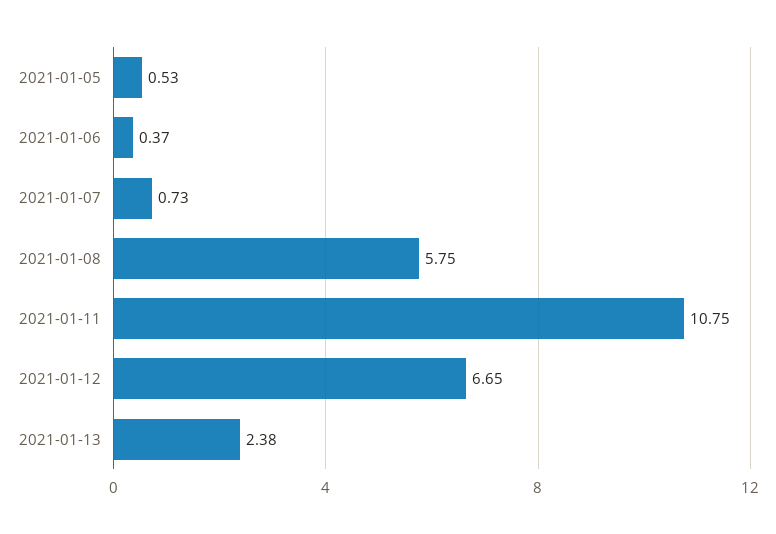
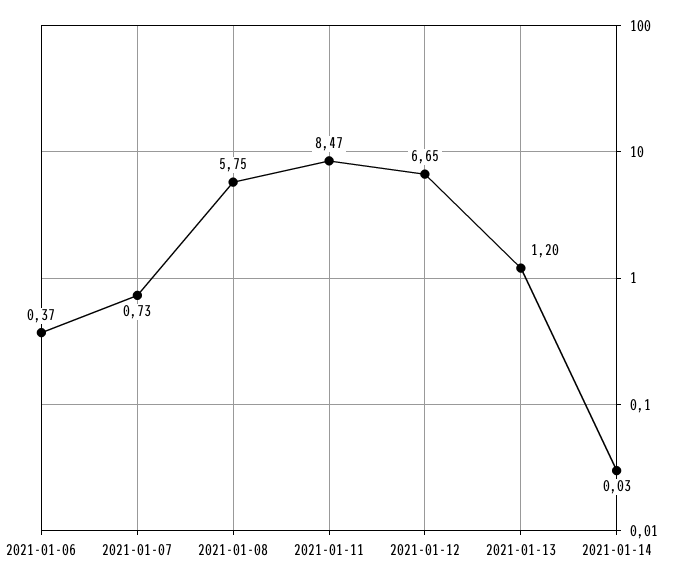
2021-01-05: 0.53 -> none
2021-01-11: 10.75 -> 8.47
2021-01-13: 2.38 -> 1.2
2021-01-14: none -> 0.03

